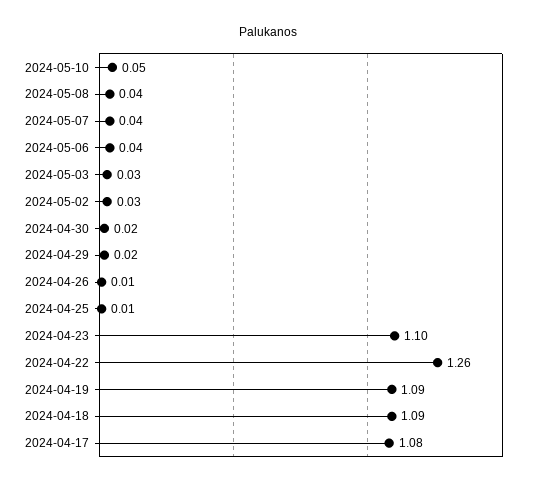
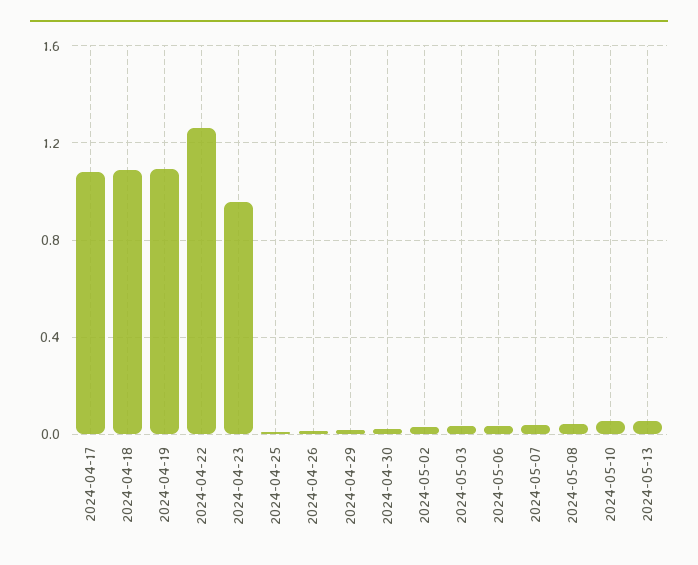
2024-04-23: 1.1 -> 0.95
2024-05-13: none -> 0.05

